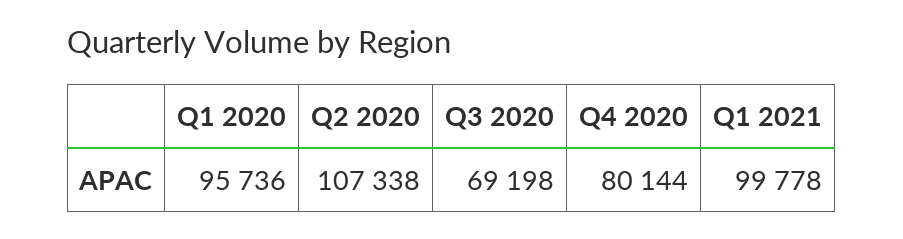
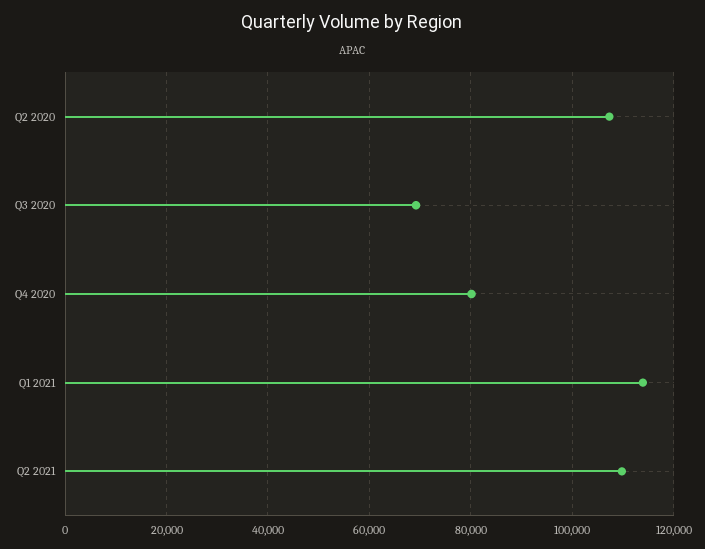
Q1 2020: 95736 -> none
Q1 2021: 99778 -> 114000
Q2 2021: none -> 110000

